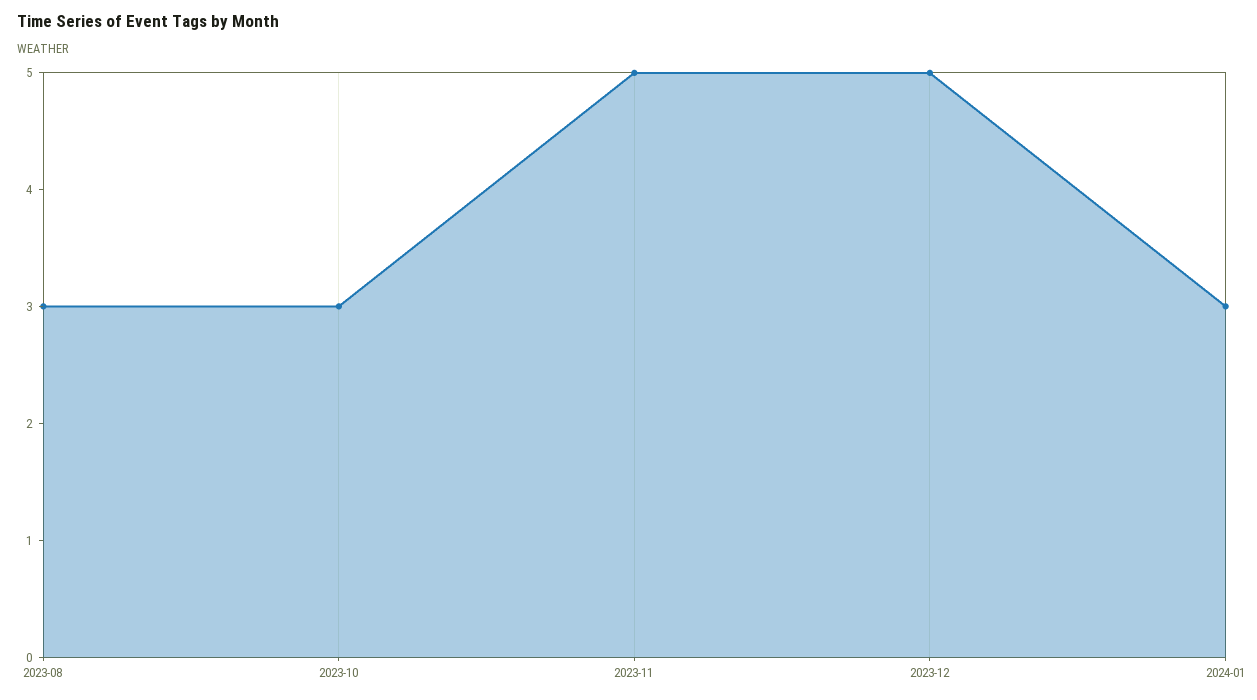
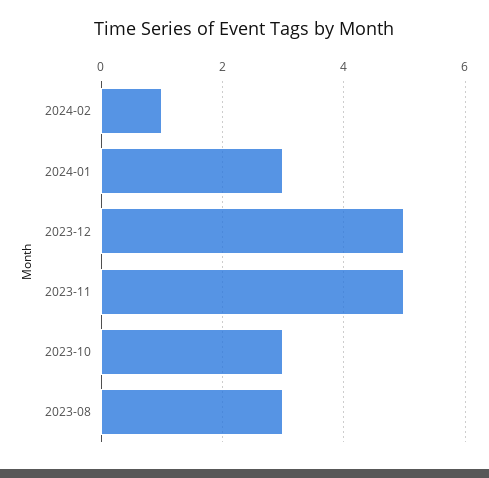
2024-02: none -> 1

